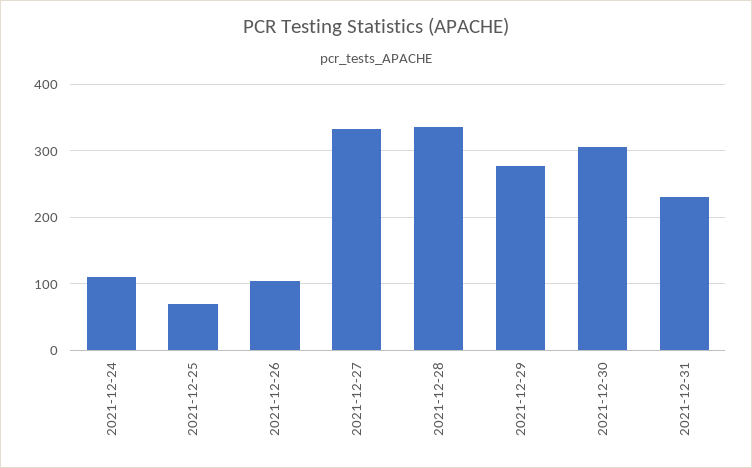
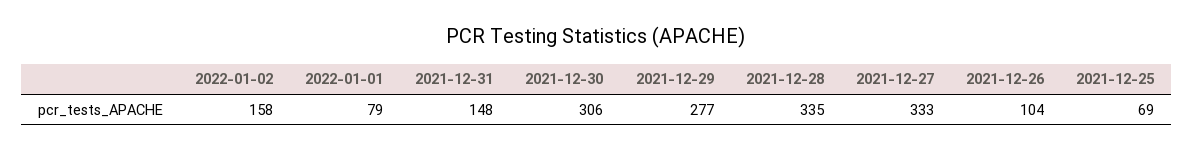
2021-12-24: 110 -> none
2021-12-31: 230 -> 148
2022-01-02: none -> 158
2022-01-01: none -> 79

